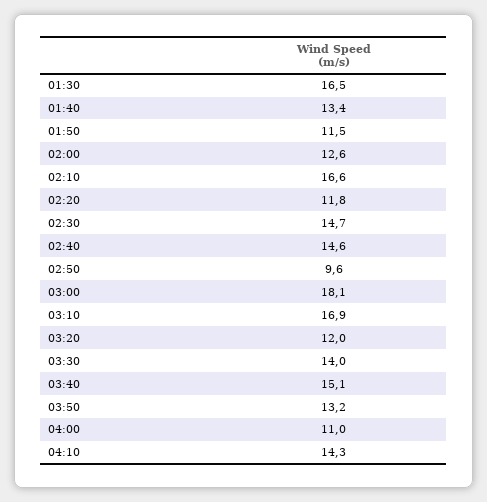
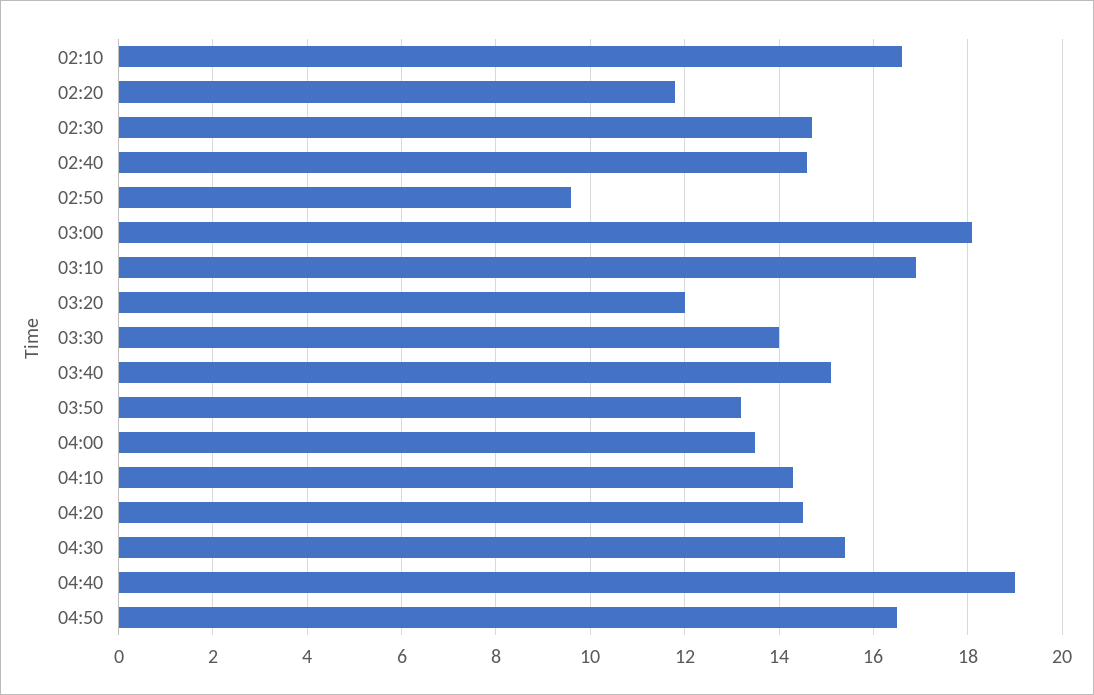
01:30: 16.5 -> none
01:40: 13.4 -> none
01:50: 11.5 -> none
02:00: 12.6 -> none
04:00: 11 -> 13.5
04:20: none -> 14.5
04:30: none -> 15.5
04:40: none -> 19
04:50: none -> 16.5

